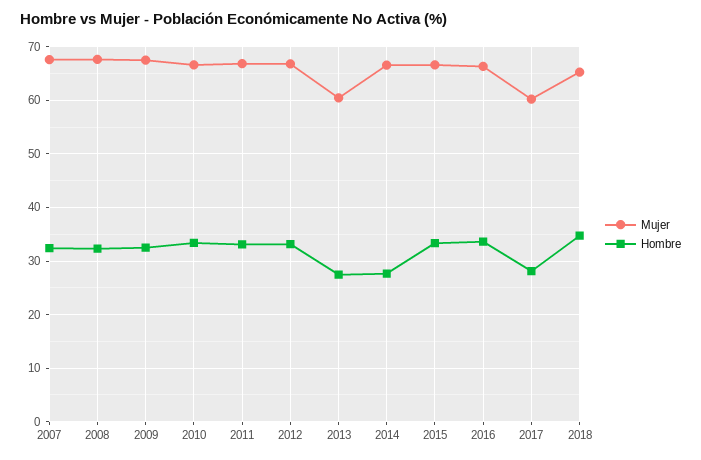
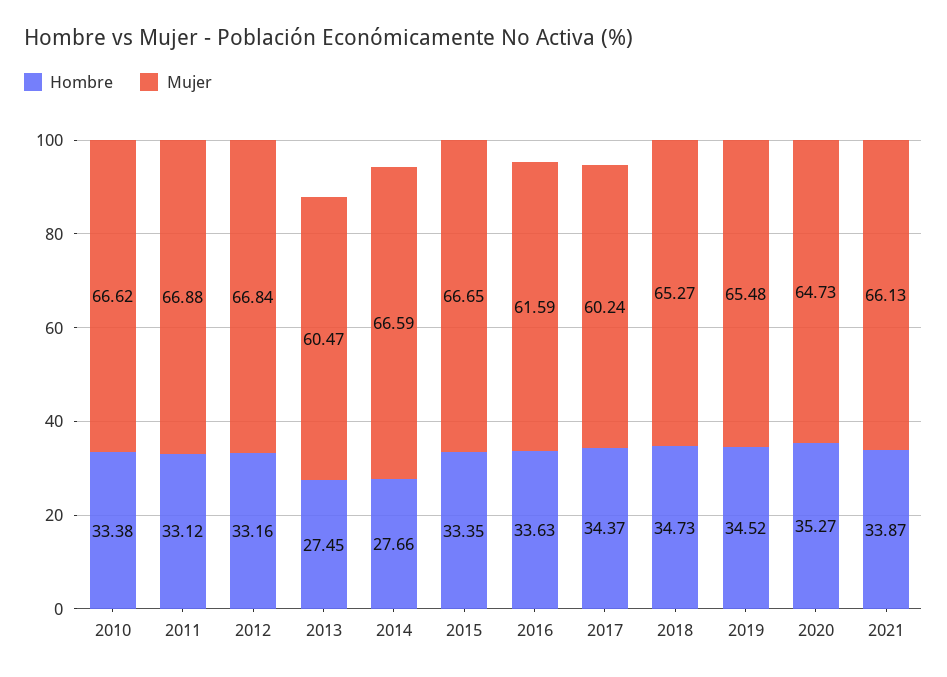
Mujer, 2007: 68 -> none
Hombre, 2007: 32 -> none
Mujer, 2008: 68 -> none
Hombre, 2008: 32 -> none
Mujer, 2009: 68 -> none
Hombre, 2009: 32 -> none
Mujer, 2016: 66 -> 61.59
Hombre, 2017: 28 -> 34.37
Hombre, 2019: none -> 34.52
Mujer, 2019: none -> 65.48
Hombre, 2020: none -> 35.27
Mujer, 2020: none -> 64.73
Hombre, 2021: none -> 33.87
Mujer, 2021: none -> 66.13

